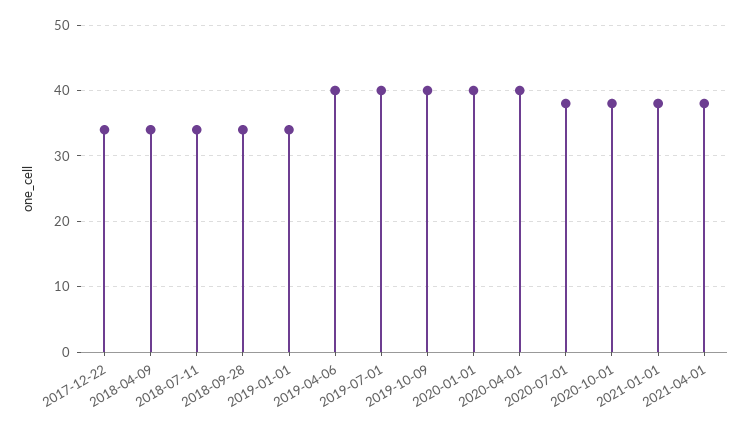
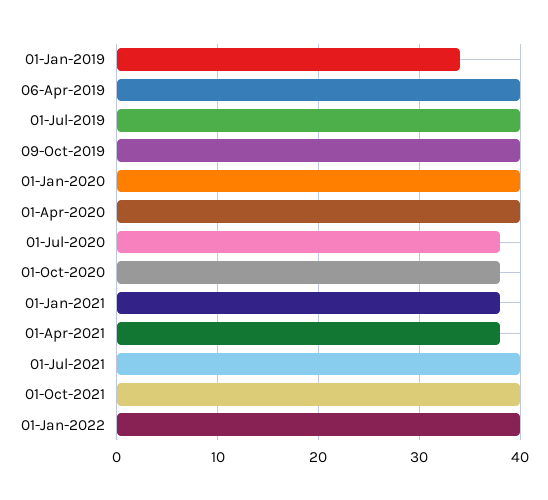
2017-12-22: 34 -> none
2018-04-09: 34 -> none
2018-07-11: 34 -> none
2018-09-28: 34 -> none
01-Jul-2021: none -> 40
01-Oct-2021: none -> 40
01-Jan-2022: none -> 40

